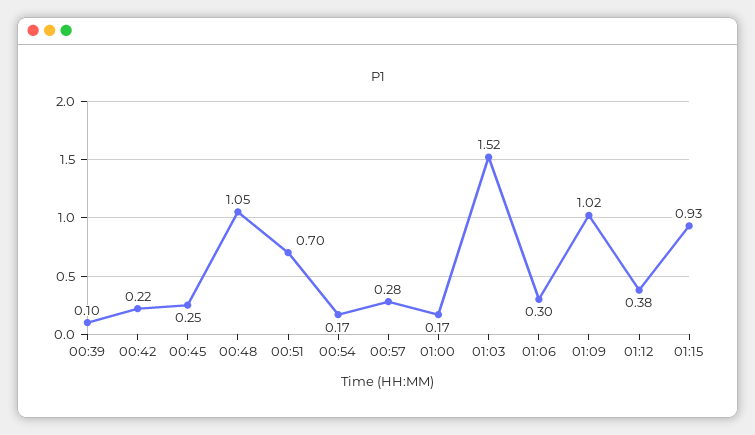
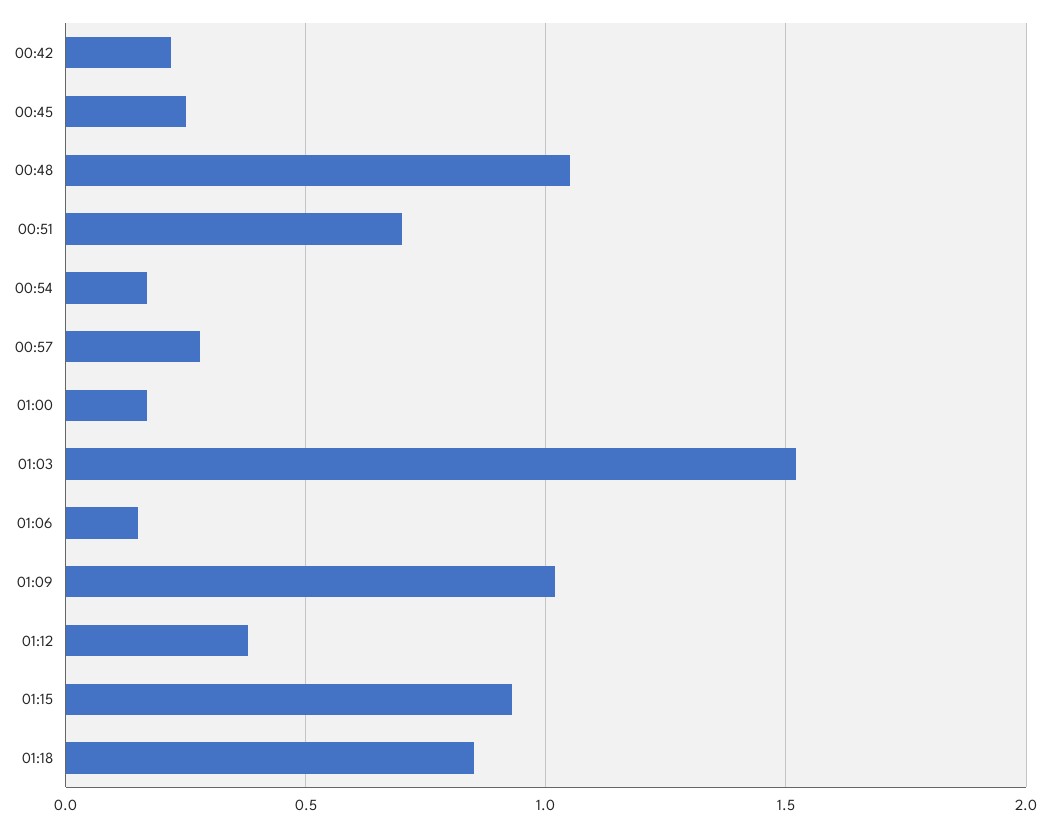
00:39: 0.1 -> none
01:06: 0.3 -> 0.15
01:18: none -> 0.85

